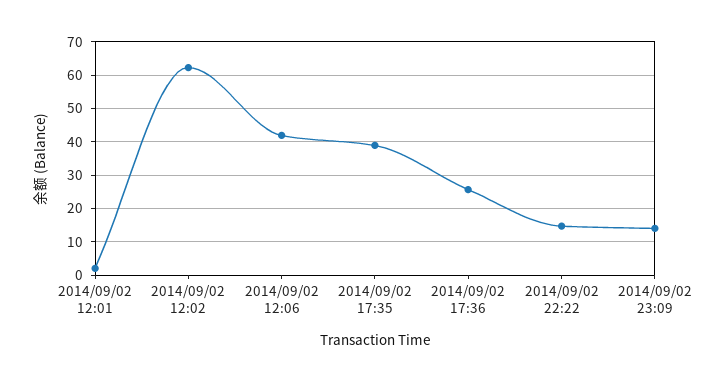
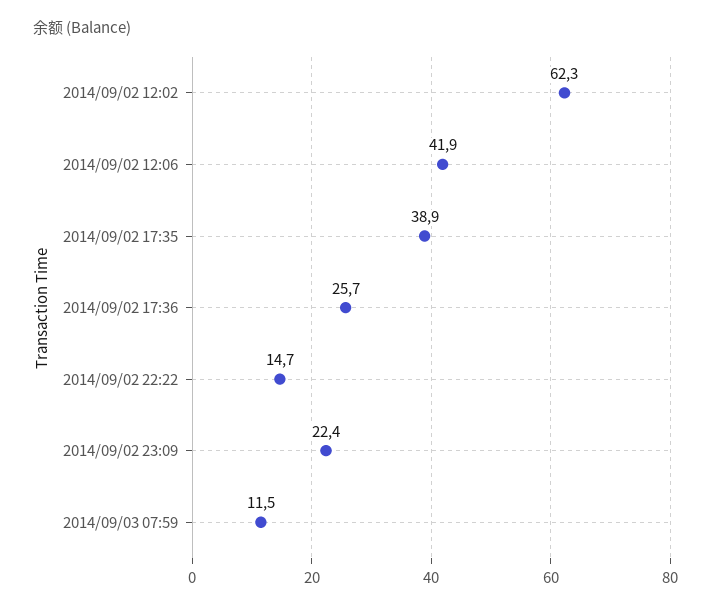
2014/09/02 12:01: 2 -> none
2014/09/02 23:09: 14 -> 22.4
2014/09/03 07:59: none -> 11.5

